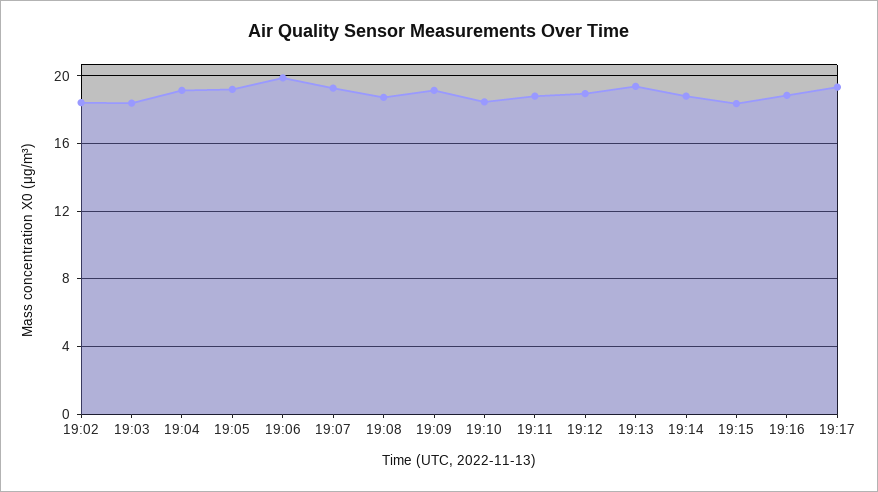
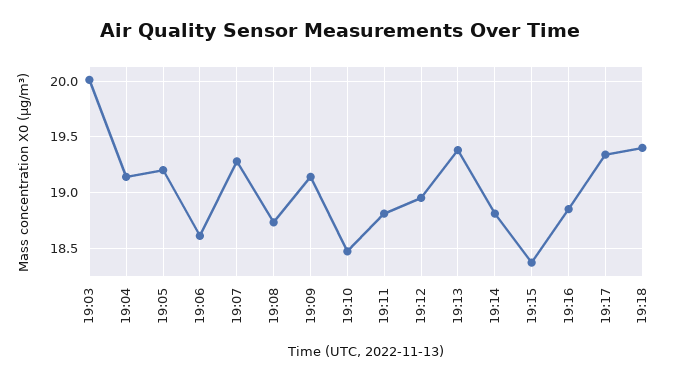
19:02: 18.5 -> none
19:03: 18.5 -> 20
19:06: 20 -> 18.6
19:18: none -> 19.4

